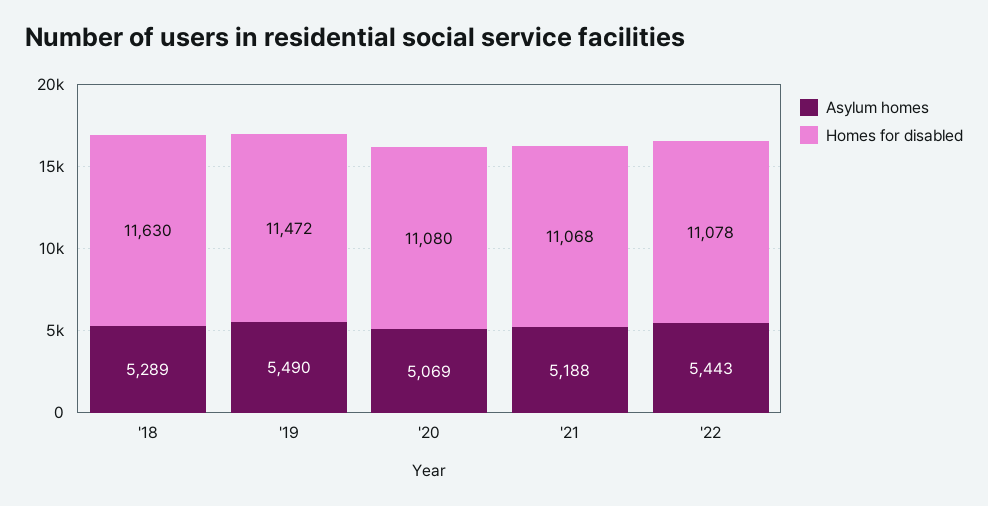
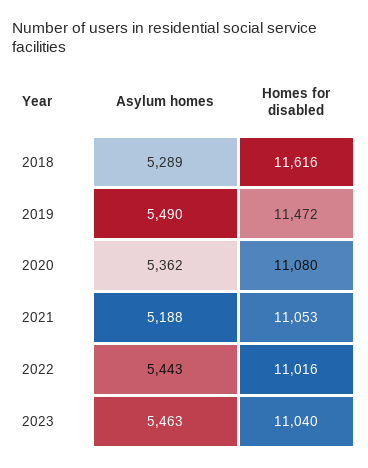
Homes for disabled, '18: 11630 -> 11616
Asylum homes, '20: 5069 -> 5362
Homes for disabled, '21: 11068 -> 11053
Homes for disabled, '22: 11078 -> 11016
Asylum homes, 2023: none -> 5463
Homes for disabled, 2023: none -> 11040

